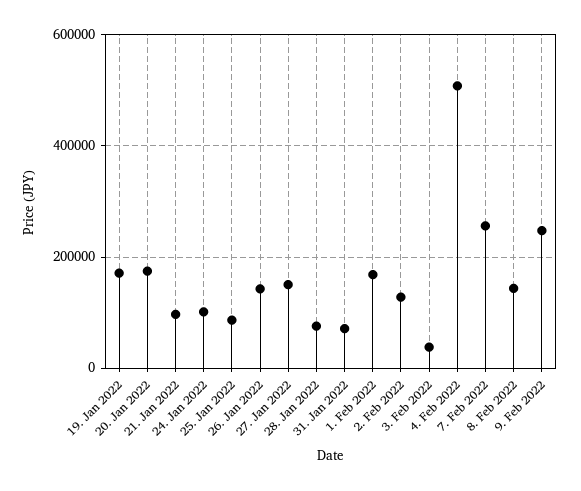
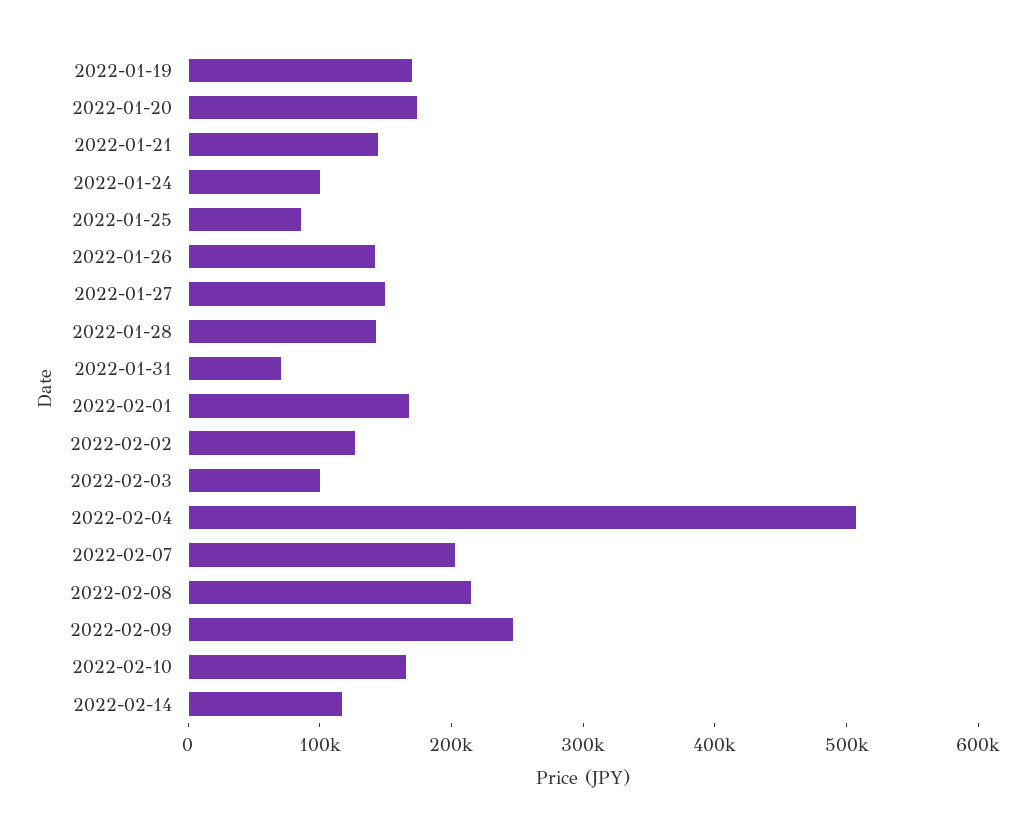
21. Jan 2022: 100000 -> 140000
28. Jan 2022: 80000 -> 140000
3. Feb 2022: 40000 -> 100000
7. Feb 2022: 260000 -> 200000
8. Feb 2022: 140000 -> 220000
2022-02-10: none -> 160000
2022-02-14: none -> 120000

